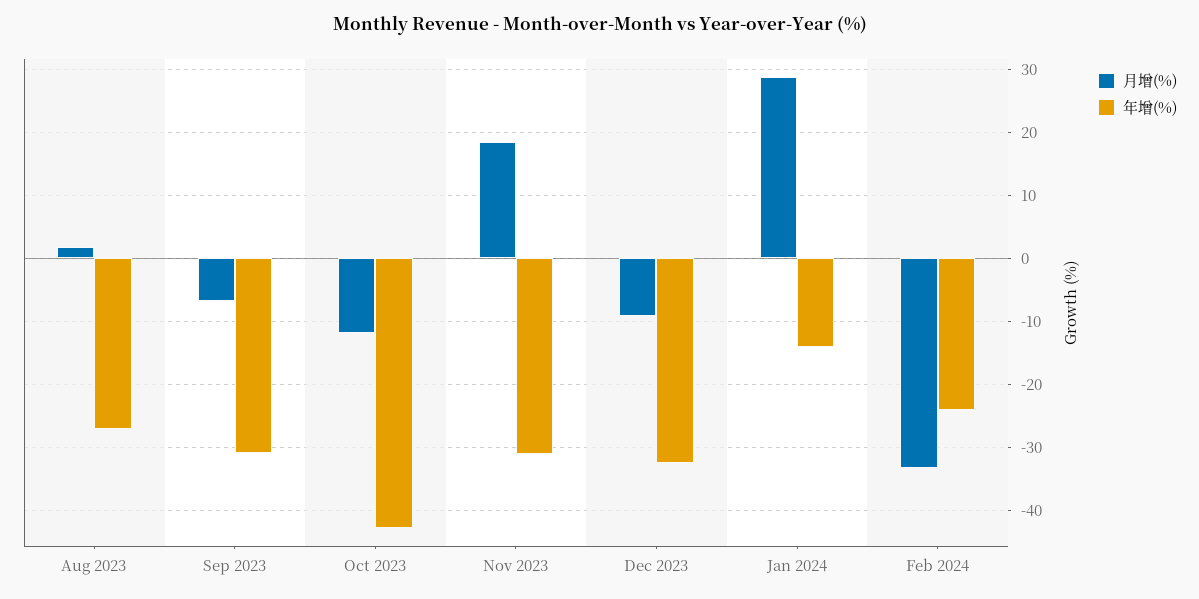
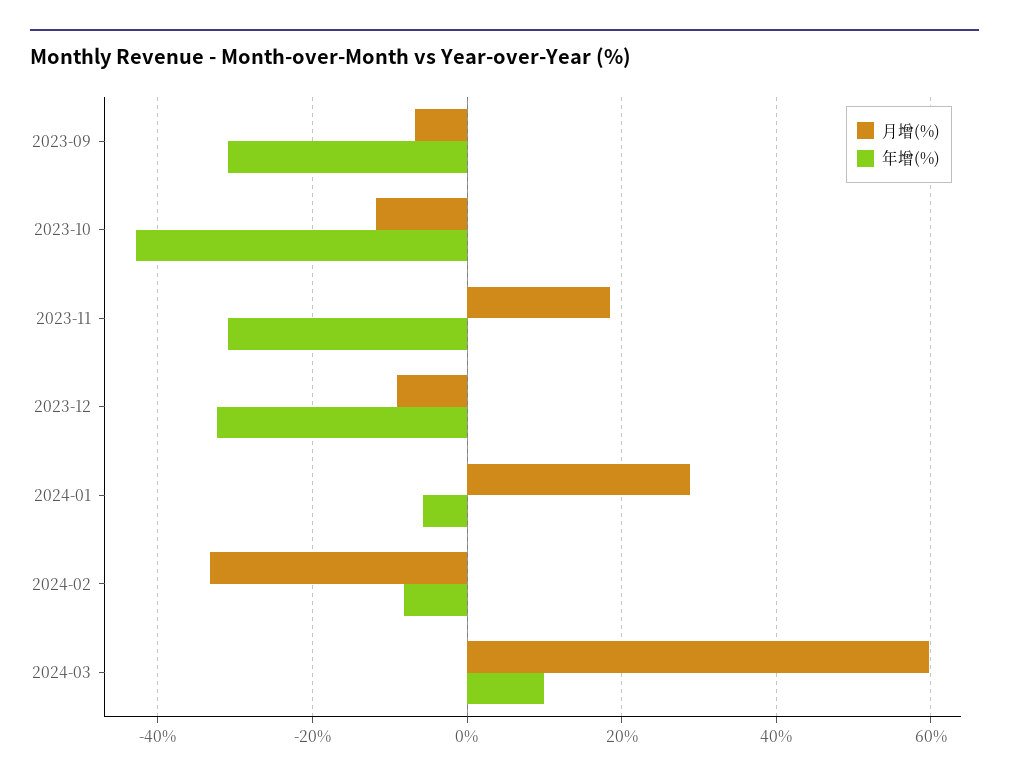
月增(%), Aug 2023: 2 -> none
年增(%), Aug 2023: -27 -> none
年增(%), Jan 2024: -14 -> -6
年增(%), Feb 2024: -24 -> -8
月增(%), 2024-03: none -> 60
年增(%), 2024-03: none -> 10

